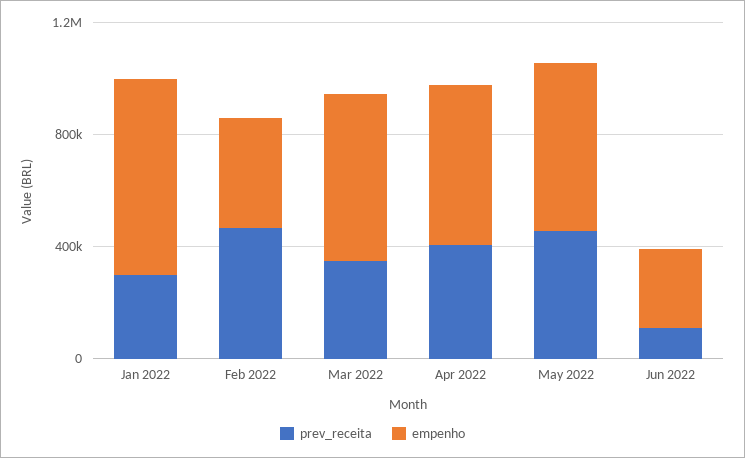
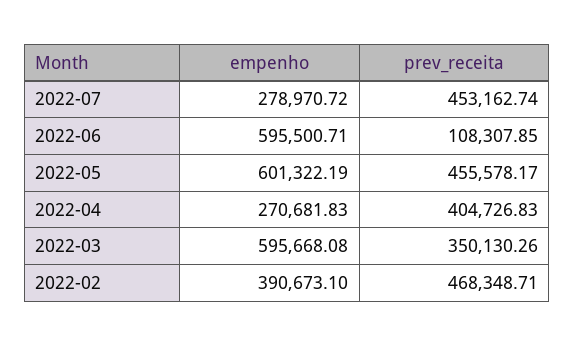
prev_receita, Jan 2022: 300000 -> none
empenho, Jan 2022: 700000 -> none
empenho, Apr 2022: 600000 -> 270681.83
empenho, Jun 2022: 300000 -> 595500.71
empenho, 2022-07: none -> 278970.72
prev_receita, 2022-07: none -> 453162.74

